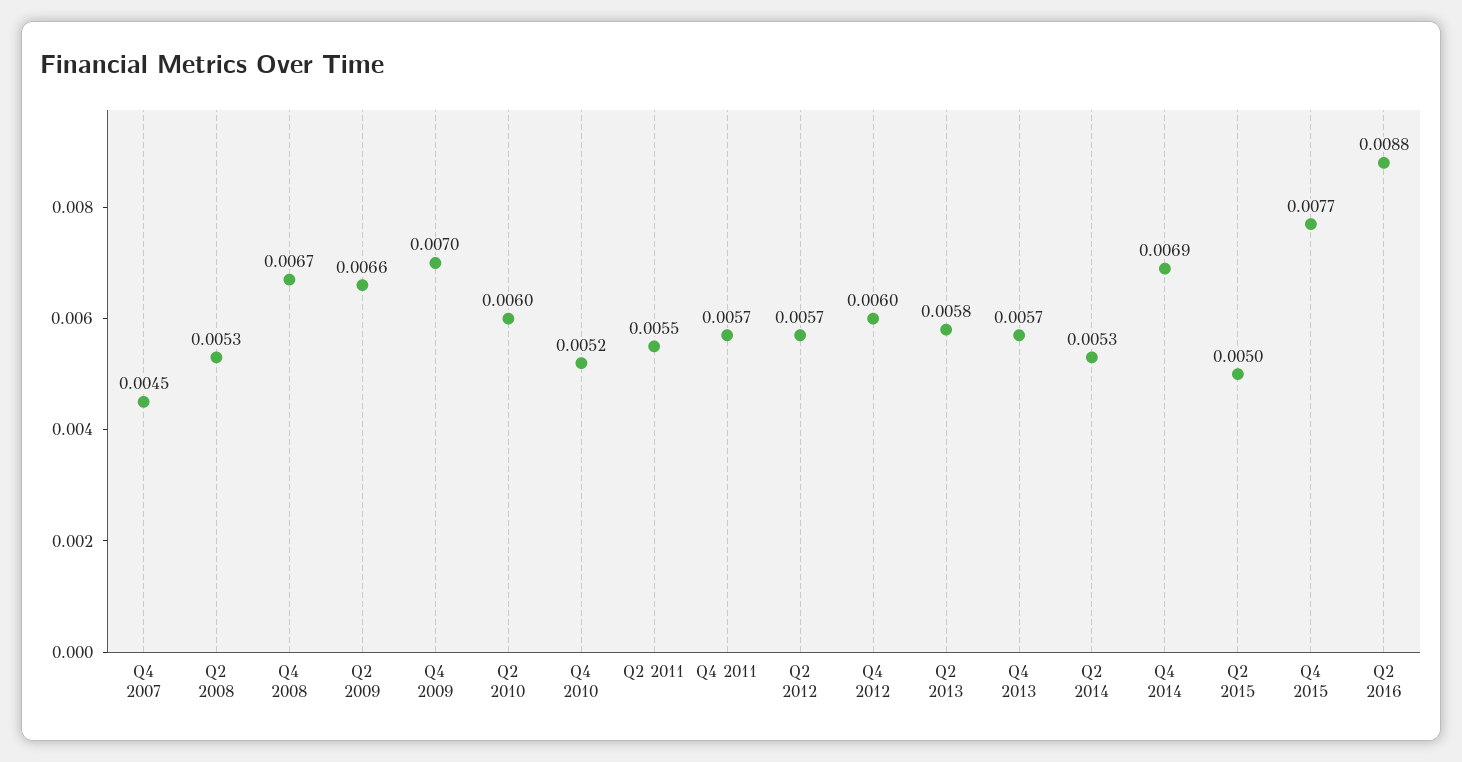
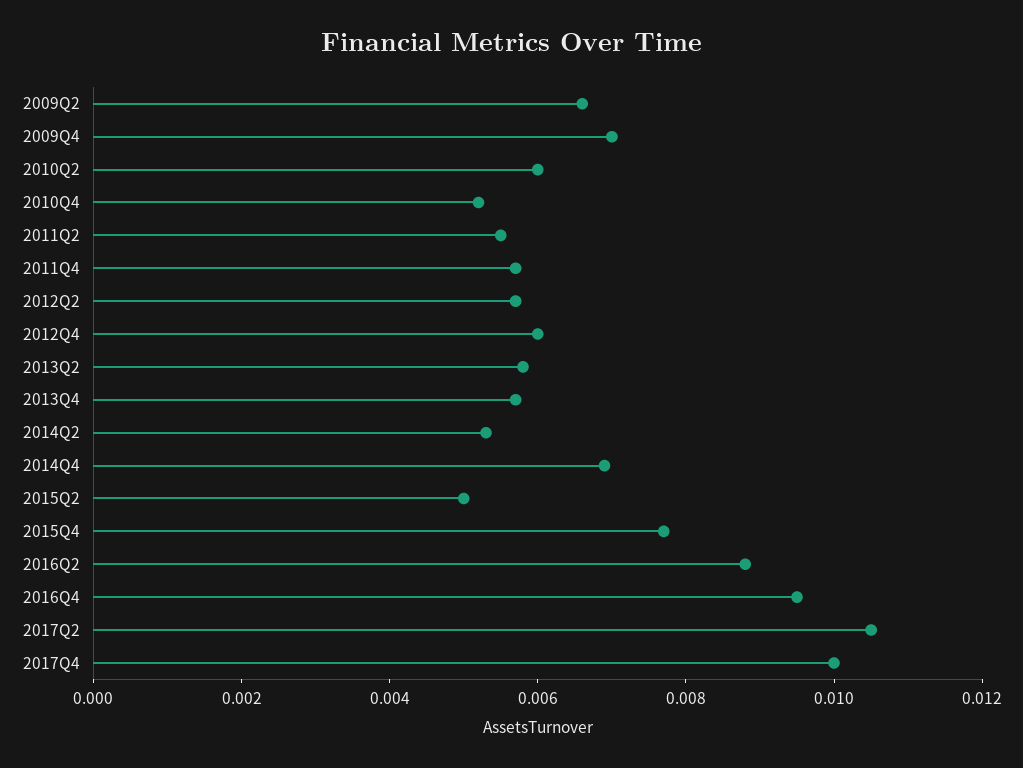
Q4 2007: 0.0045 -> none
Q2 2008: 0.0053 -> none
Q4 2008: 0.0067 -> none
2016Q4: none -> 0.0095
2017Q2: none -> 0.0105
2017Q4: none -> 0.01

